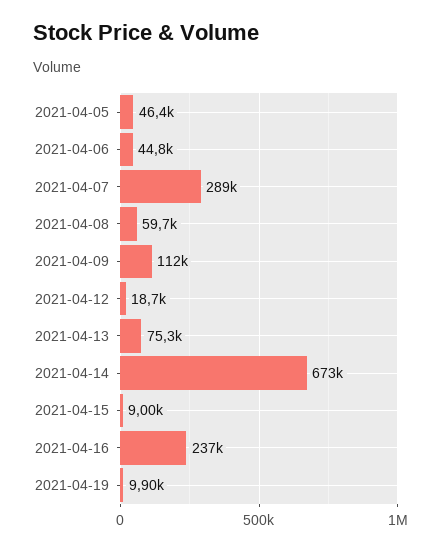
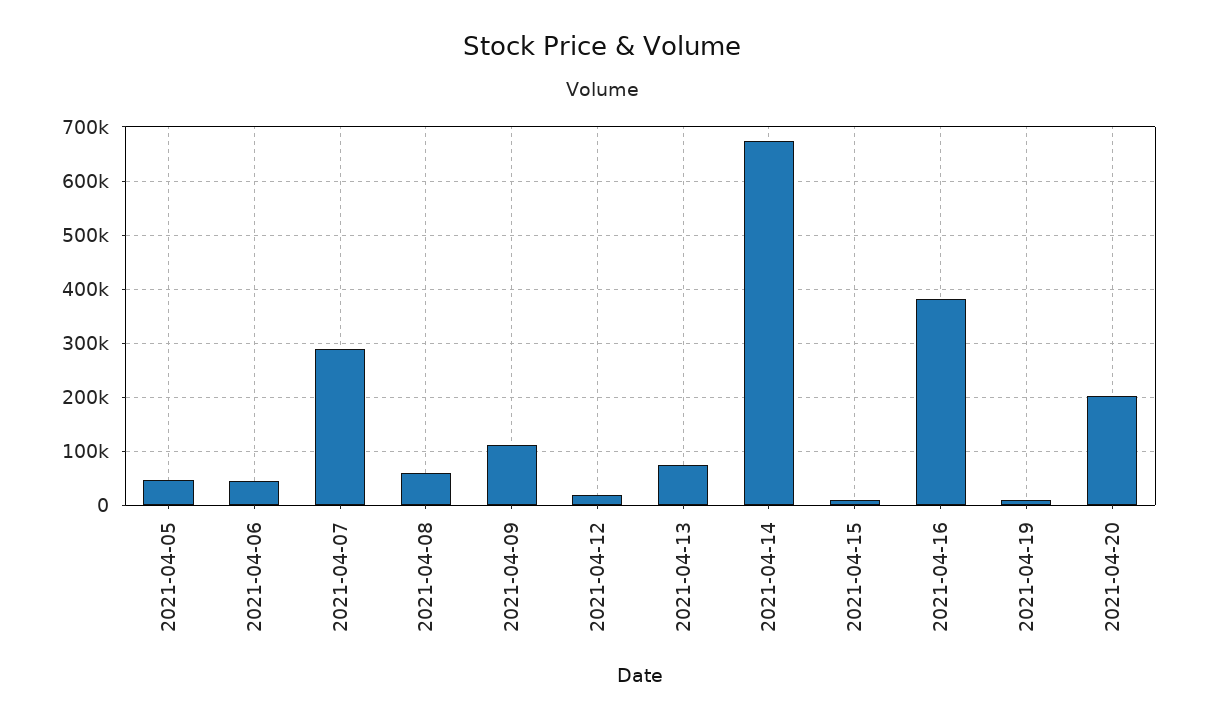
2021-04-16: 237000 -> 380000
2021-04-20: none -> 200000

